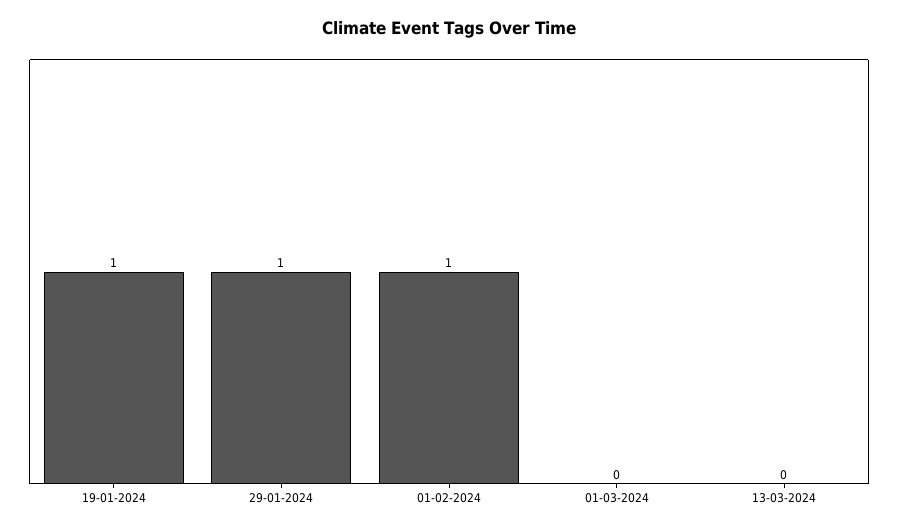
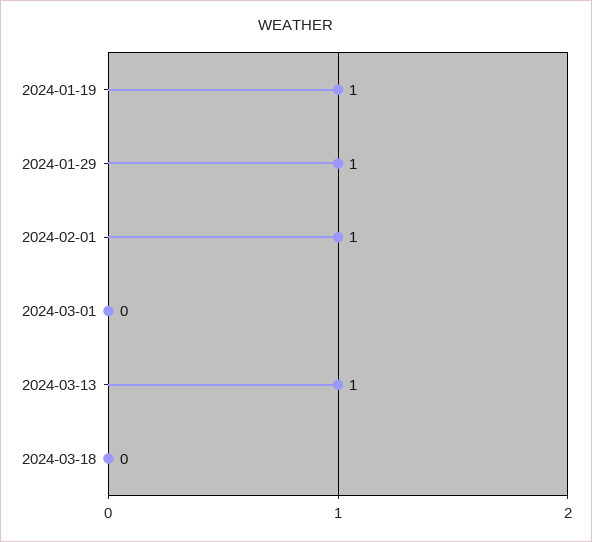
13-03-2024: 0 -> 1
2024-03-18: none -> 0

